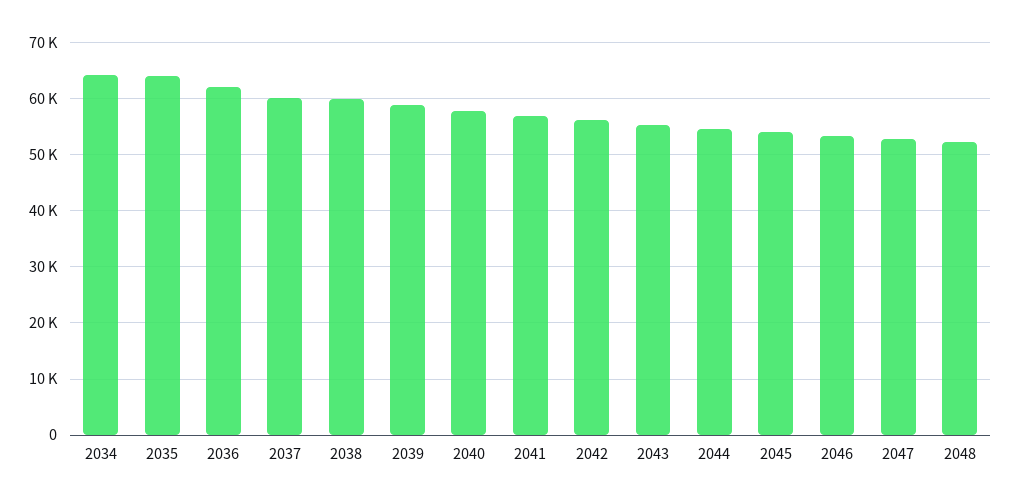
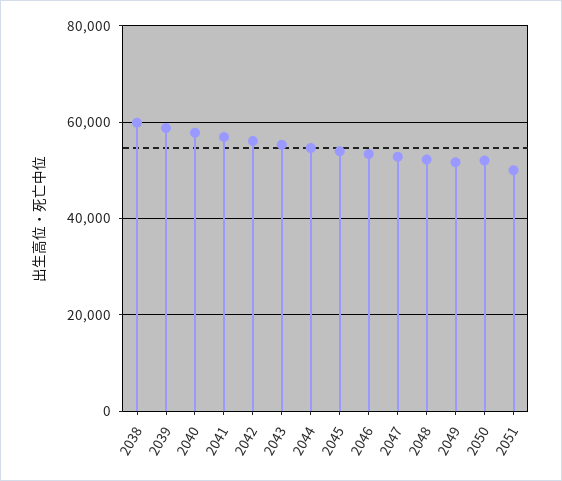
2034: 64000 -> none
2035: 64000 -> none
2036: 62000 -> none
2037: 60000 -> none
2049: none -> 52000
2050: none -> 52000
2051: none -> 50000

